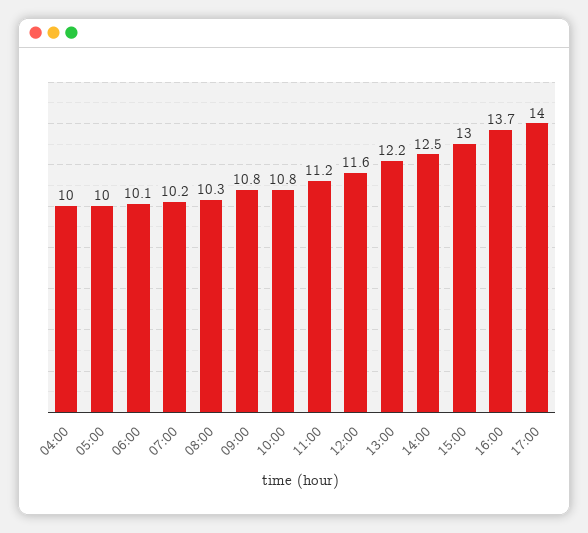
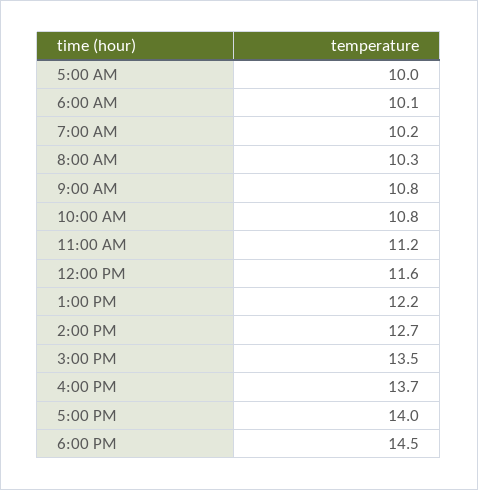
04:00: 10 -> none
14:00: 12.5 -> 12.7
15:00: 13 -> 13.5
6:00 PM: none -> 14.5

